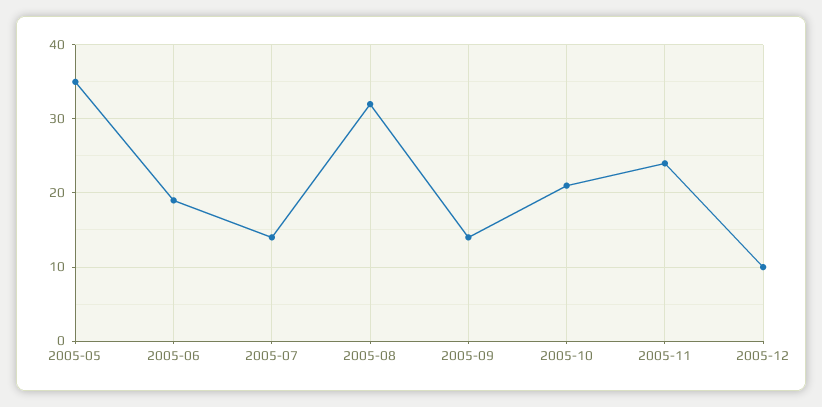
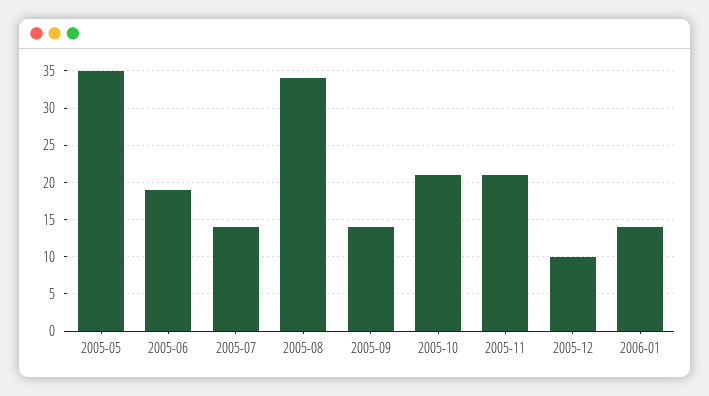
2005-08: 32 -> 34
2005-11: 24 -> 21
2006-01: none -> 14

